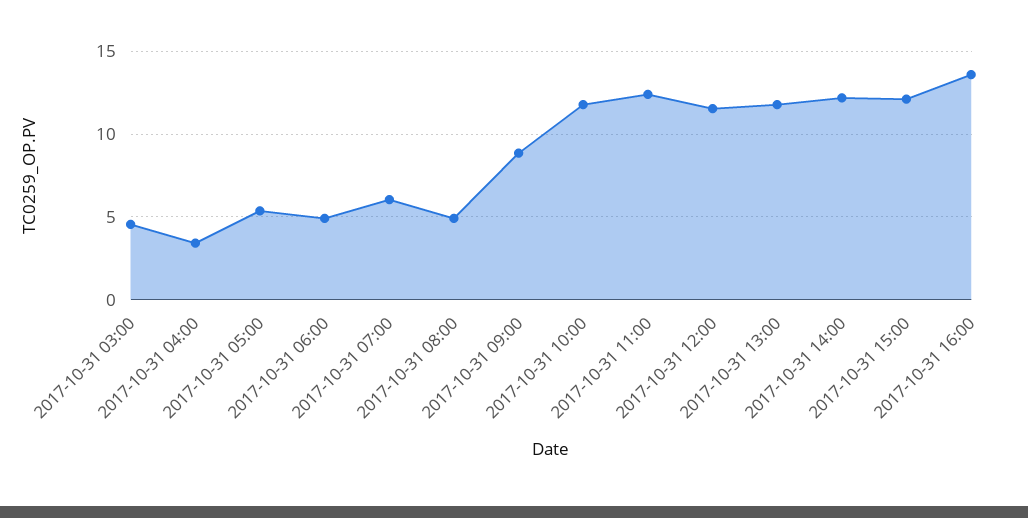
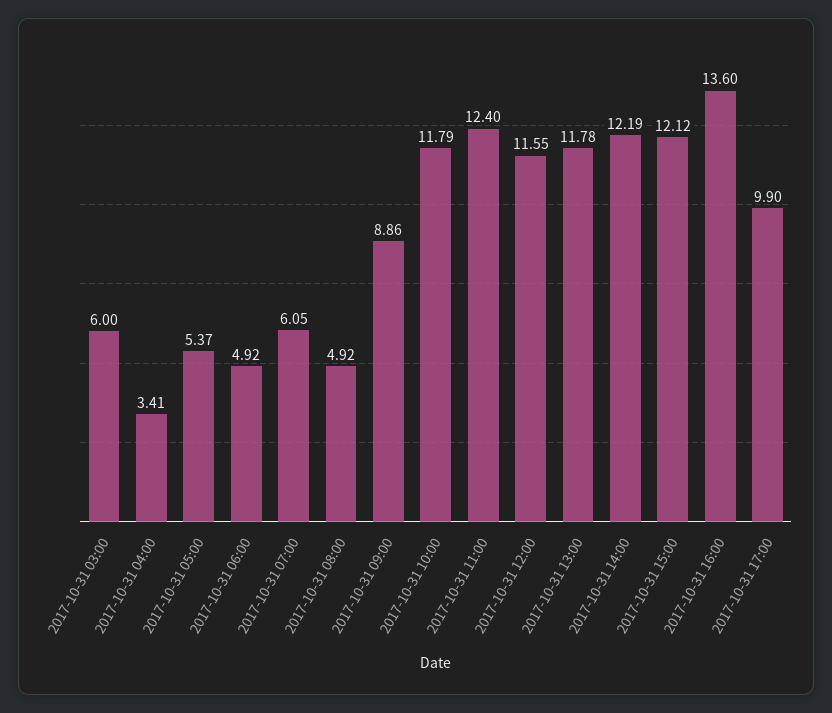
2017-10-31 03:00: 4.5 -> 6
2017-10-31 17:00: none -> 9.9

